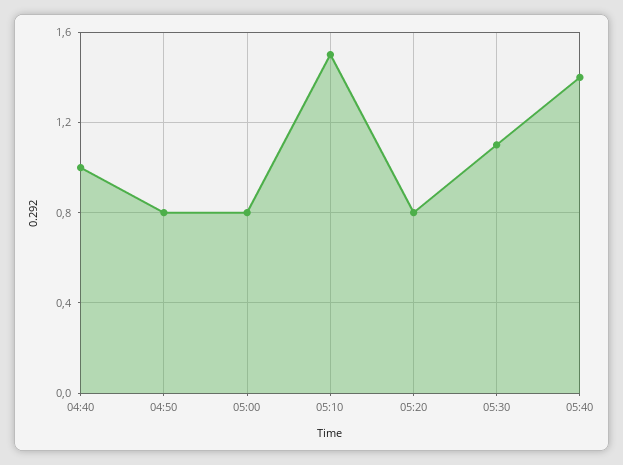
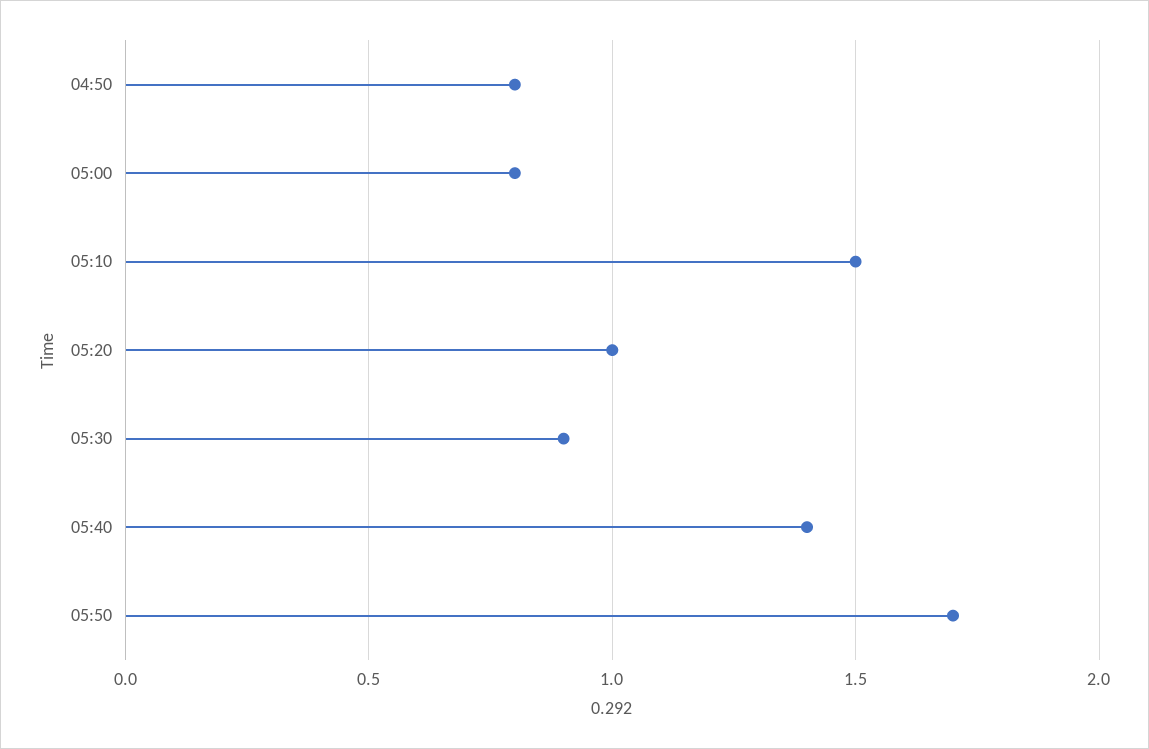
04:40: 1 -> none
05:20: 0.8 -> 1
05:30: 1.1 -> 0.9
05:50: none -> 1.7

